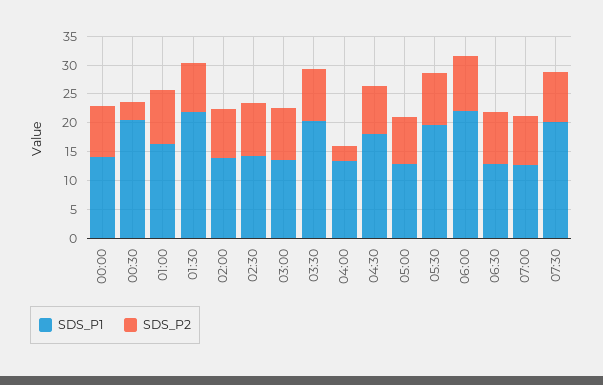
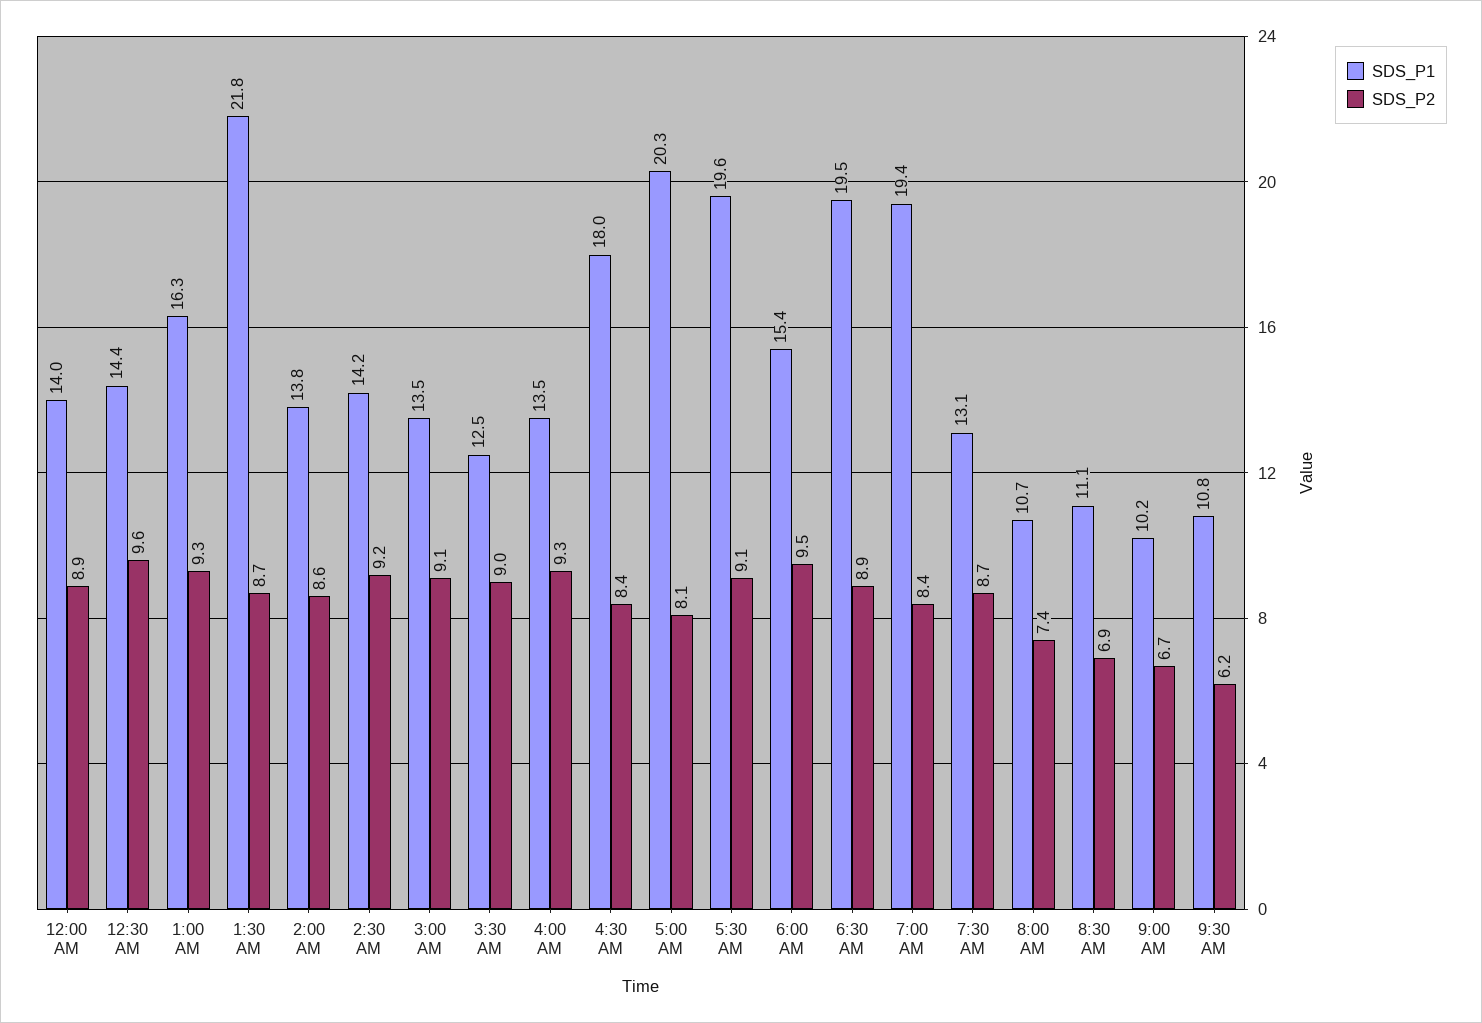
SDS_P1, 00:30: 20 -> 14.4
SDS_P2, 00:30: 2.5 -> 9.6
SDS_P1, 03:30: 20 -> 12.5
SDS_P2, 04:00: 2.5 -> 9.3
SDS_P1, 05:00: 12.5 -> 20.3
SDS_P1, 06:00: 22.5 -> 15.4
SDS_P1, 06:30: 12.5 -> 19.5
SDS_P1, 07:00: 12.5 -> 19.4
SDS_P1, 07:30: 20 -> 13.1
SDS_P1, 8:00 AM: none -> 10.7
SDS_P2, 8:00 AM: none -> 7.4
SDS_P1, 8:30 AM: none -> 11.1
SDS_P2, 8:30 AM: none -> 6.9
SDS_P1, 9:00 AM: none -> 10.2
SDS_P2, 9:00 AM: none -> 6.7
SDS_P1, 9:30 AM: none -> 10.8
SDS_P2, 9:30 AM: none -> 6.2

